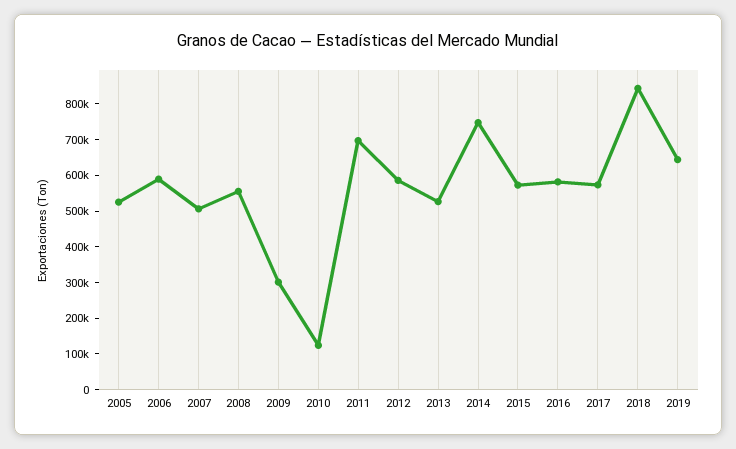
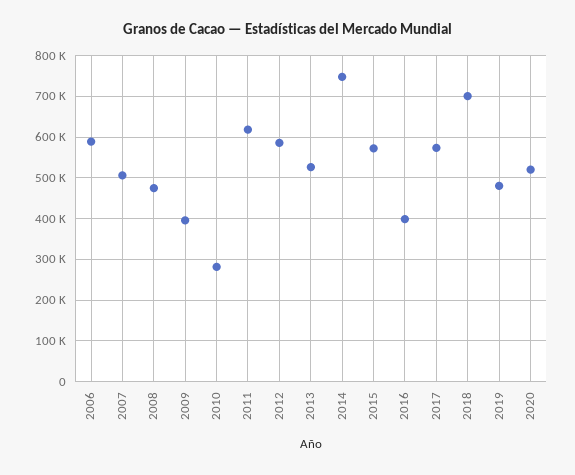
2005: 525000 -> none
2008: 550000 -> 480000
2009: 300000 -> 400000
2010: 125000 -> 280000
2011: 700000 -> 620000
2016: 575000 -> 400000
2018: 850000 -> 700000
2019: 650000 -> 480000
2020: none -> 520000

